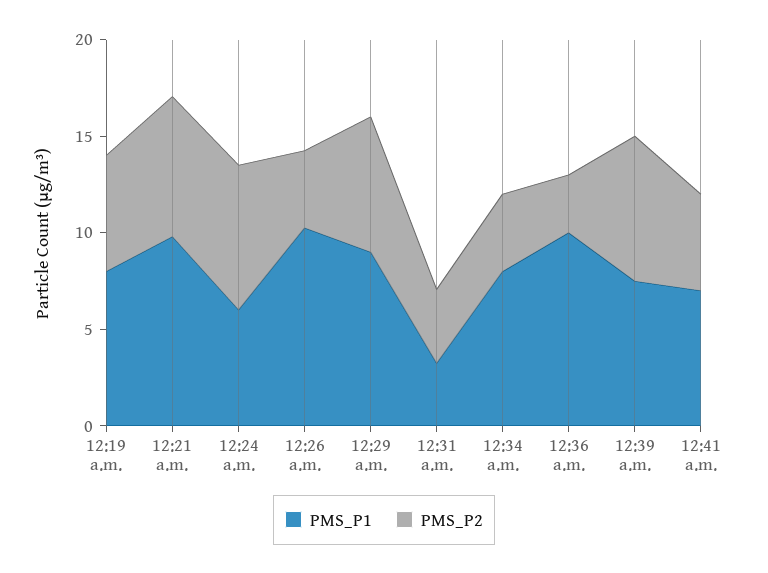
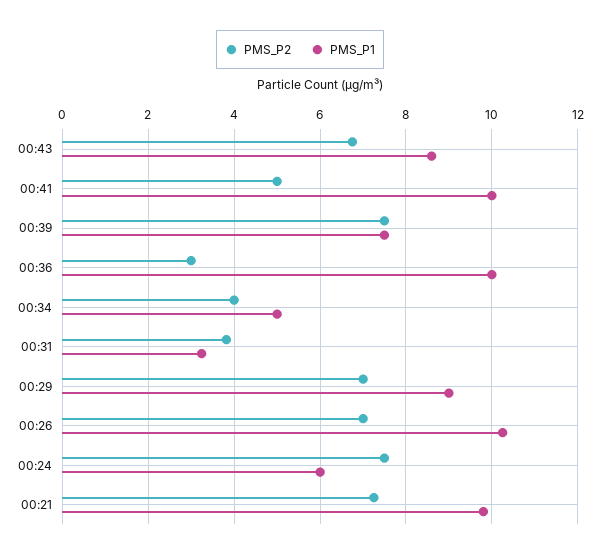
PMS_P1, 12:19 a.m.: 8 -> none
PMS_P2, 12:19 a.m.: 6 -> none
PMS_P2, 12:26 a.m.: 4 -> 7
PMS_P1, 12:34 a.m.: 8 -> 5
PMS_P1, 12:41 a.m.: 7 -> 10
PMS_P2, 00:43: none -> 6.8
PMS_P1, 00:43: none -> 8.6

